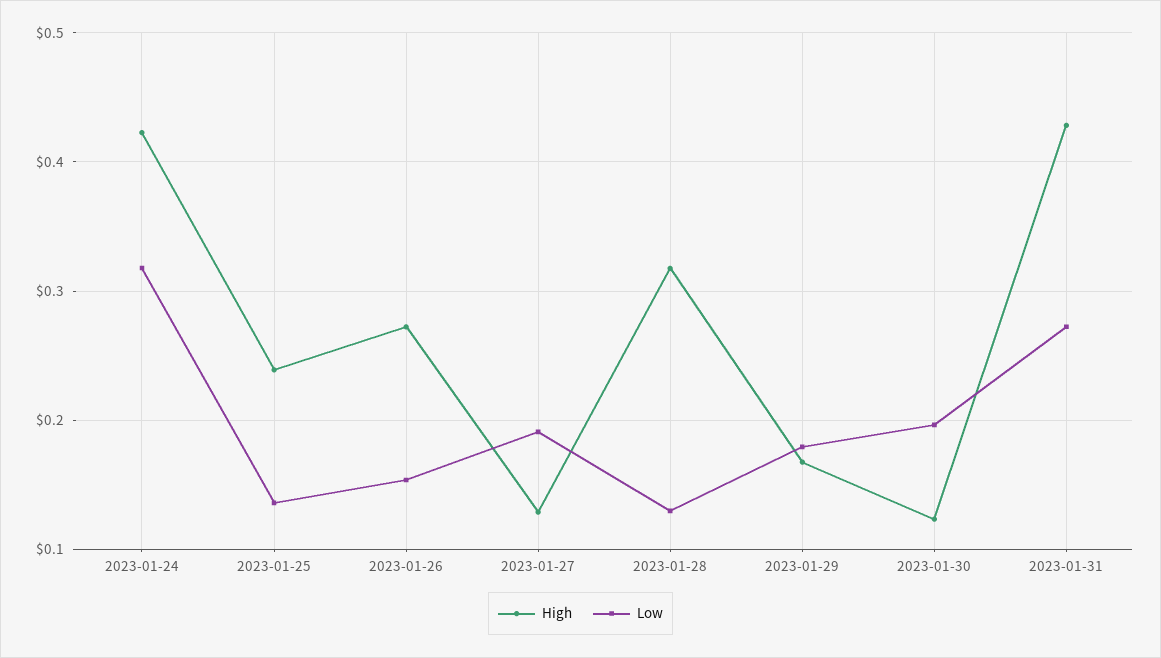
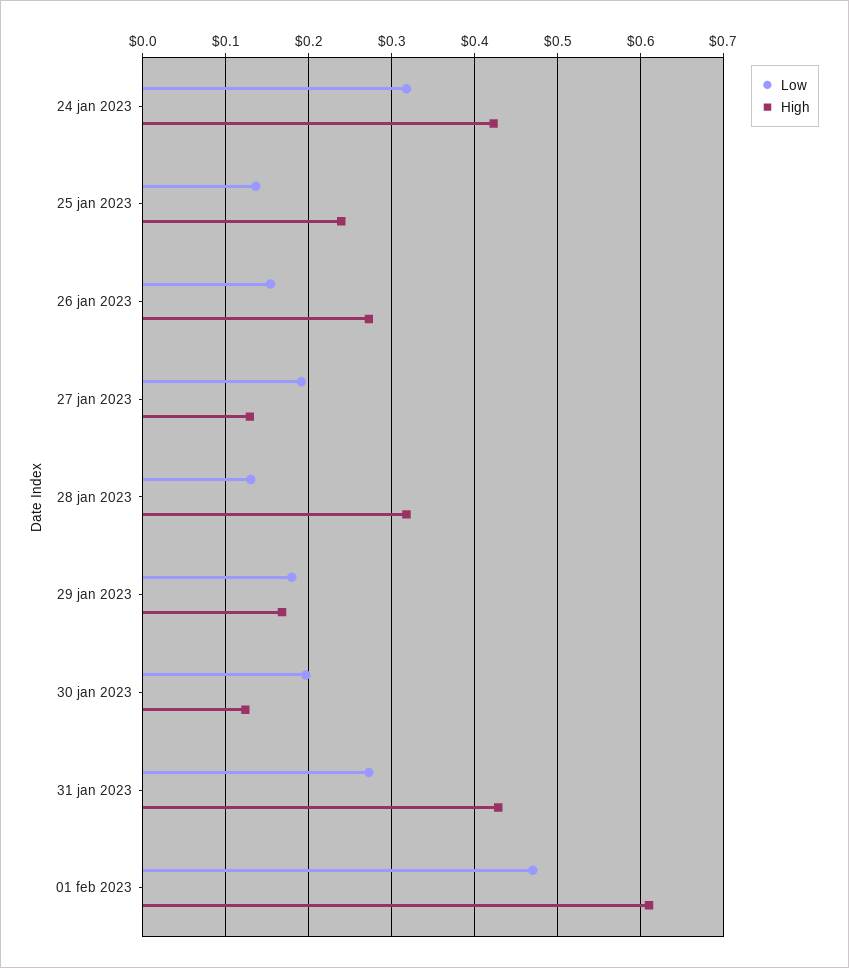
Low, 01 feb 2023: none -> 0.47
High, 01 feb 2023: none -> 0.61

